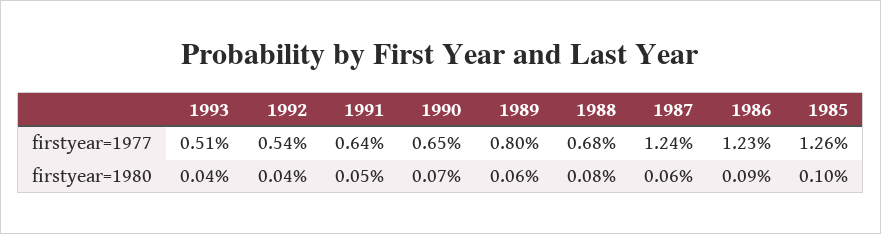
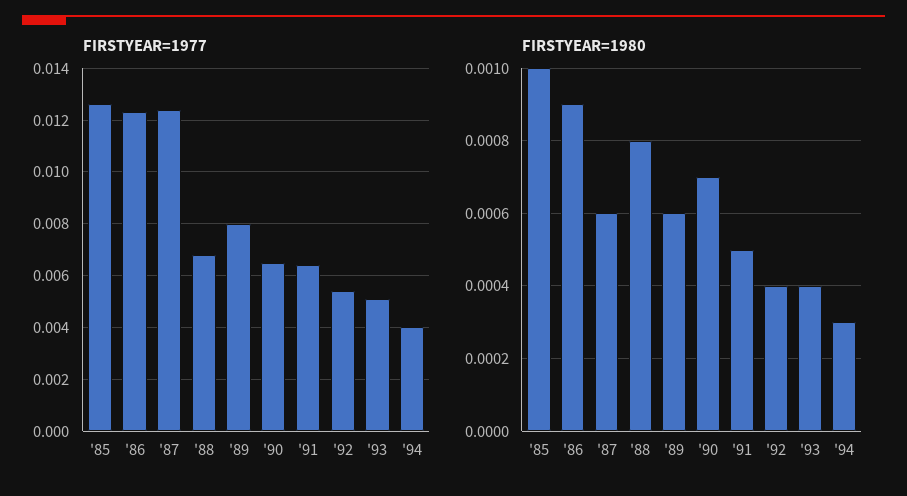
firstyear=1977, '94: none -> 0.004
firstyear=1980, '94: none -> 0.0003

